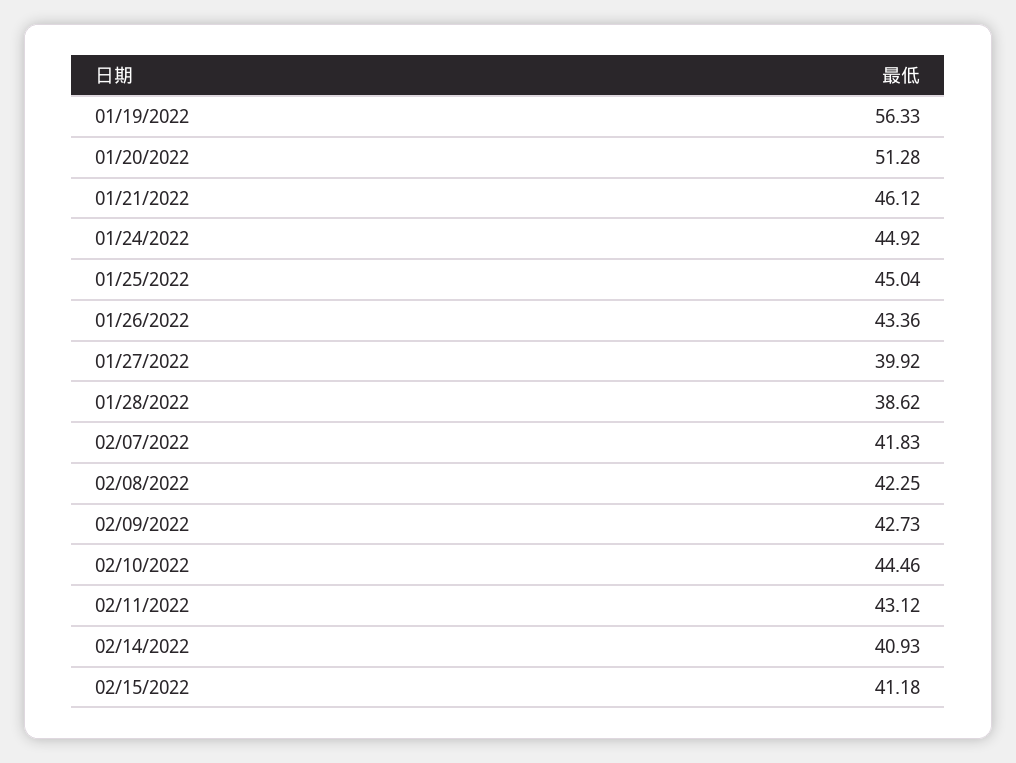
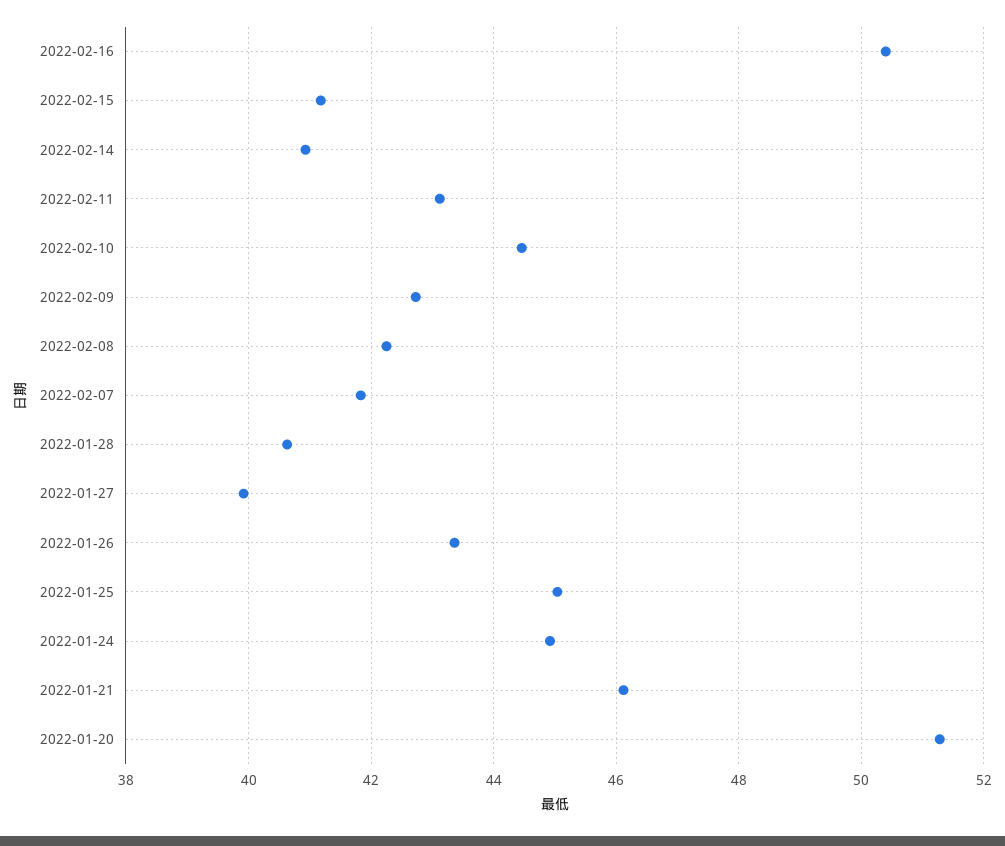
01/19/2022: 56.33 -> none
01/28/2022: 38.62 -> 40.6
2022-02-16: none -> 50.4

